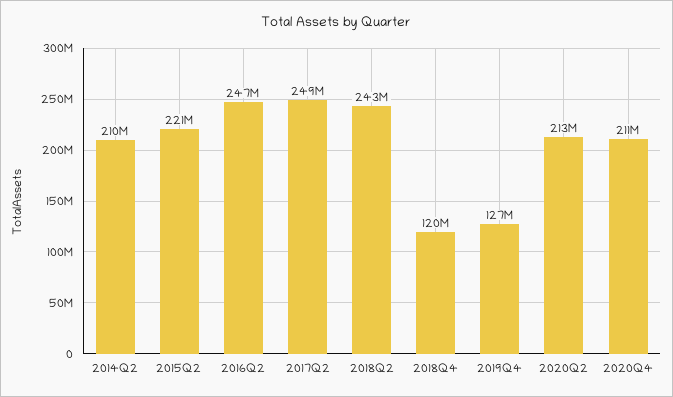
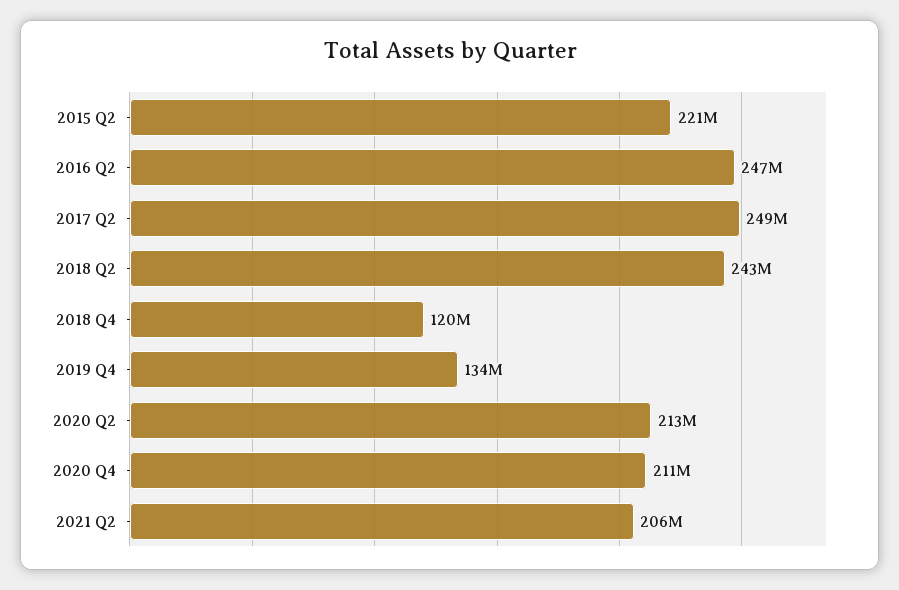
2014Q2: 210000000 -> none
2019Q4: 127000000 -> 134000000
2021 Q2: none -> 206000000

